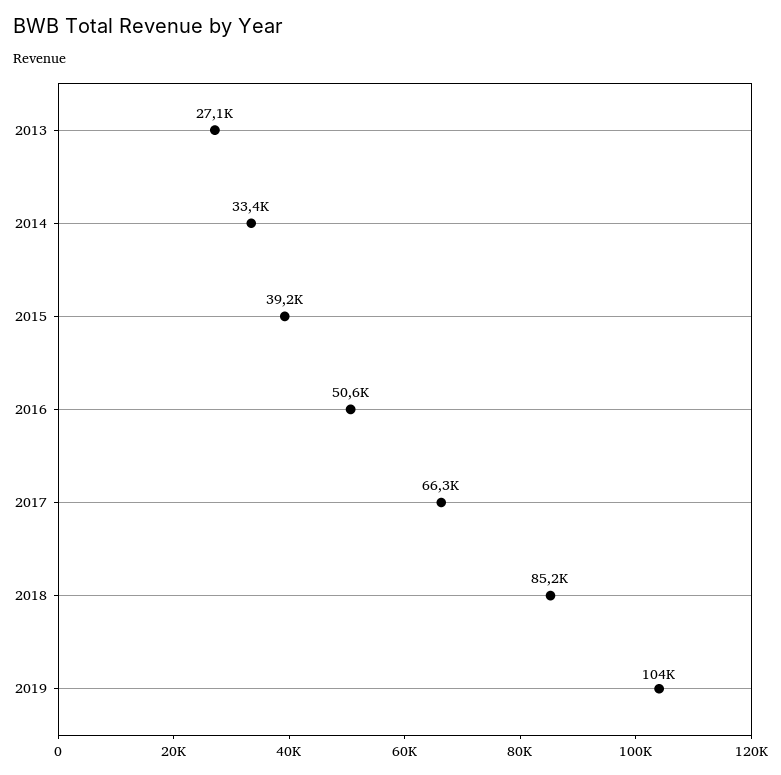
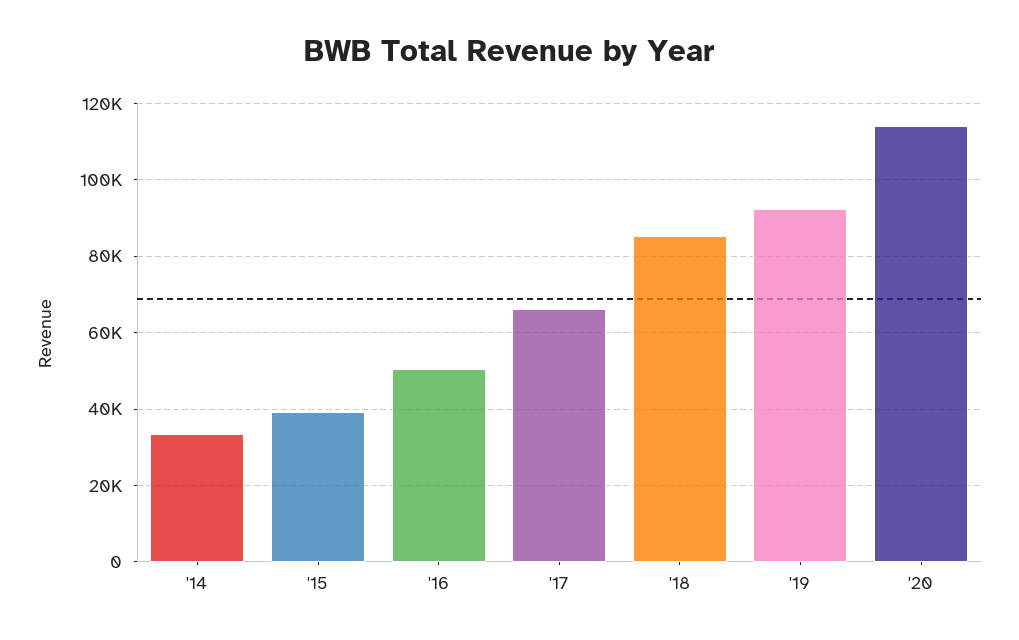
2013: 27100 -> none
2019: 104000 -> 92000
'20: none -> 114000

